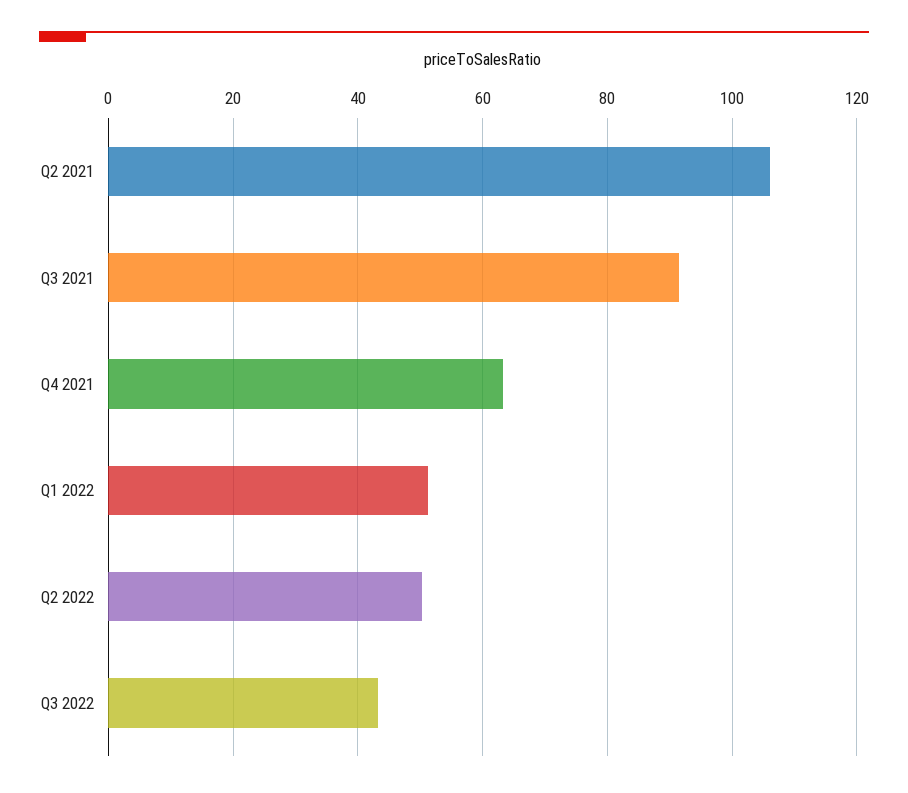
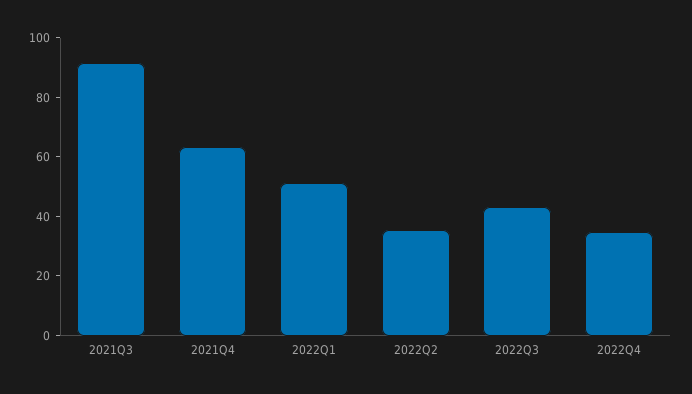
Q2 2021: 106 -> none
Q2 2022: 50 -> 35
2022Q4: none -> 35

